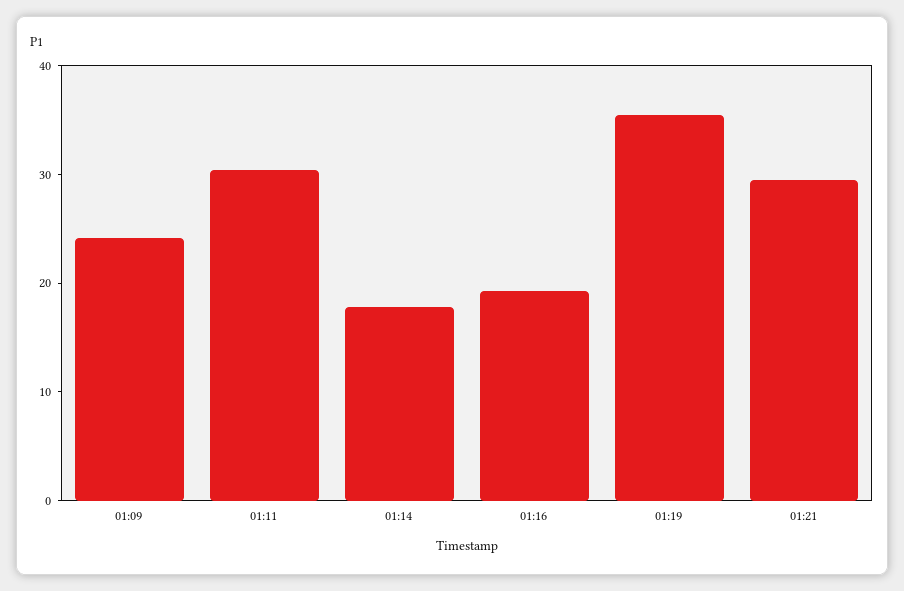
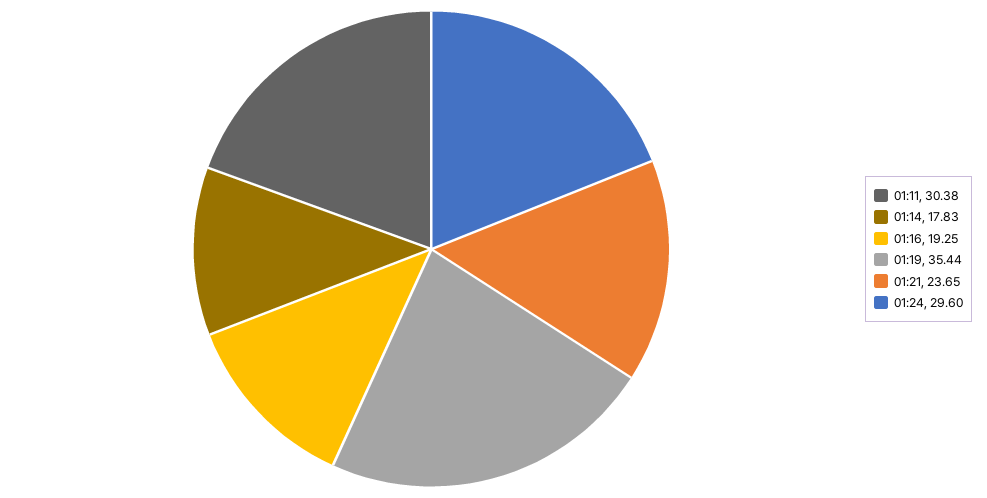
01:09: 24 -> none
01:21: 30 -> 23.65
01:24: none -> 29.6

